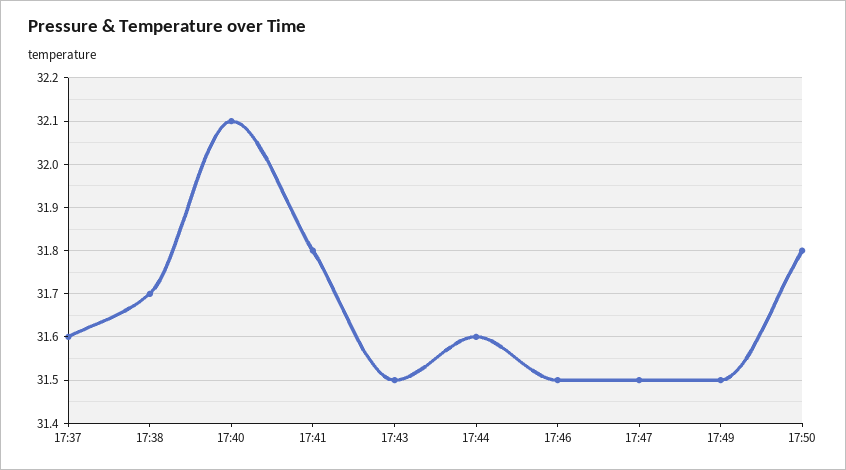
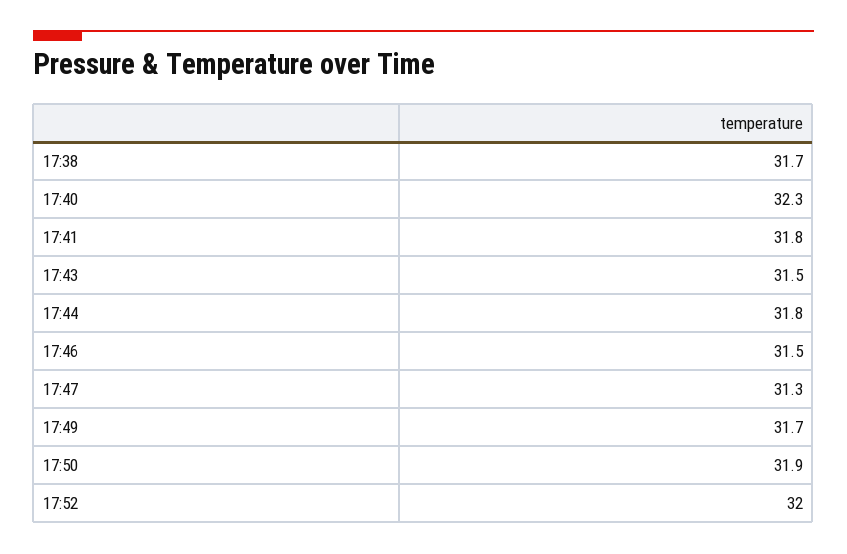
17:37: 31.6 -> none
17:40: 32.1 -> 32.3
17:44: 31.6 -> 31.8
17:47: 31.5 -> 31.3
17:49: 31.5 -> 31.7
17:50: 31.8 -> 31.9
17:52: none -> 32

